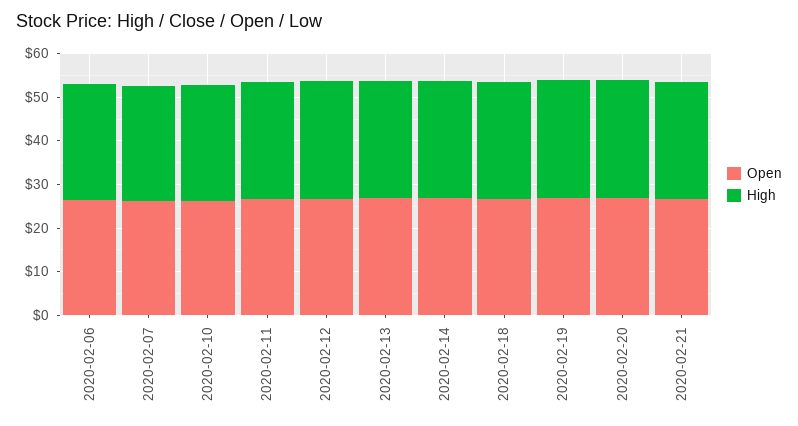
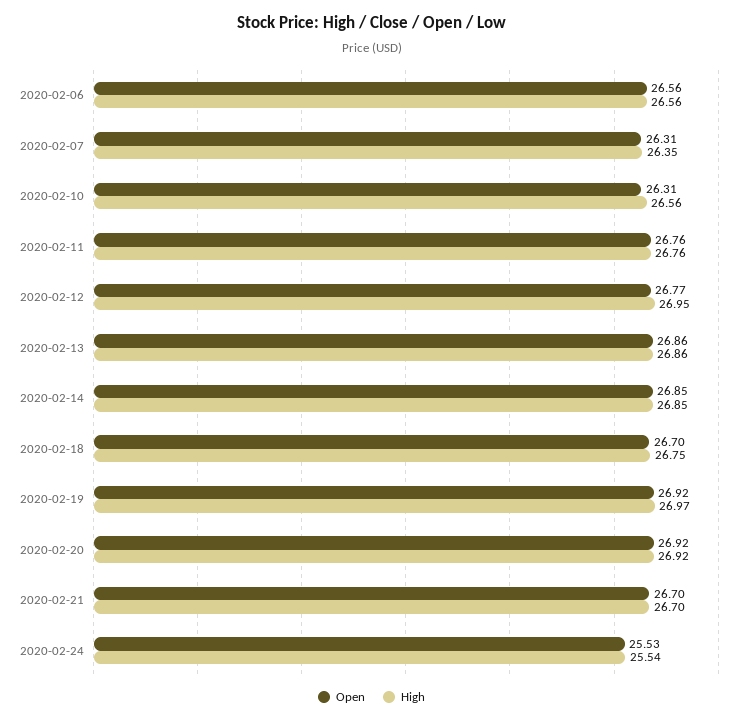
Open, 2020-02-24: none -> 25.53
High, 2020-02-24: none -> 25.54

